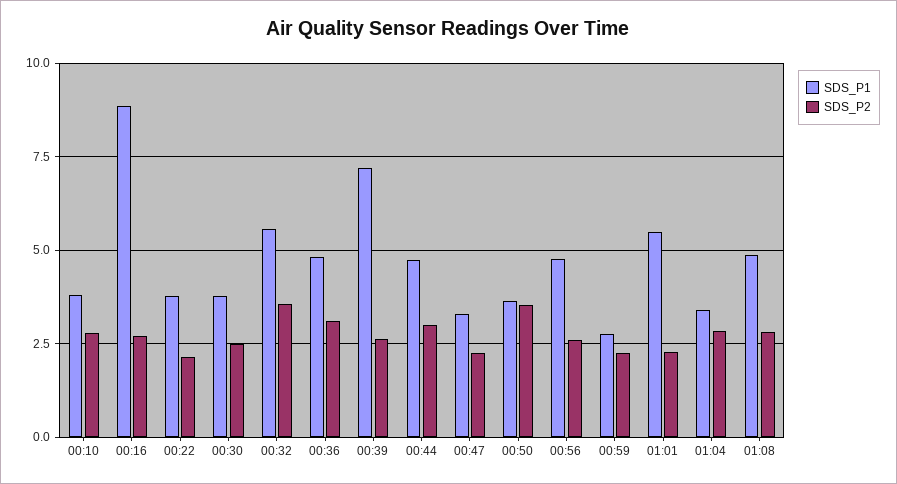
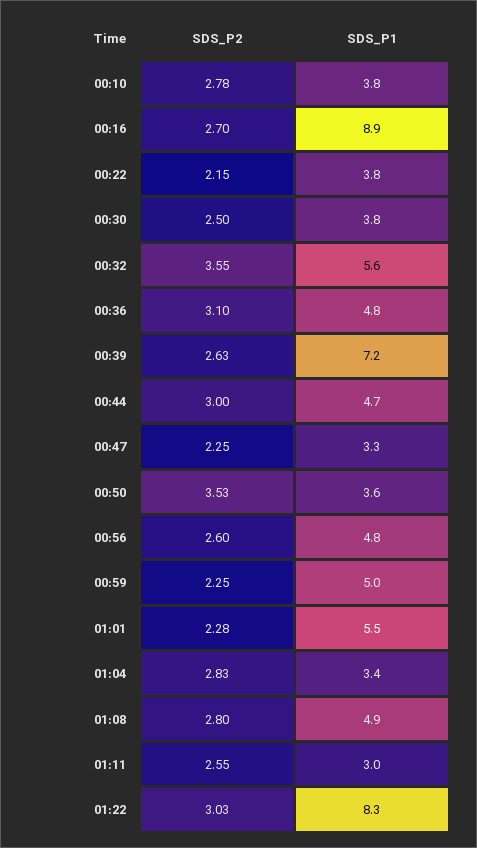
SDS_P1, 00:59: 2.75 -> 5
SDS_P2, 01:11: none -> 2.55
SDS_P1, 01:11: none -> 3
SDS_P2, 01:22: none -> 3.03
SDS_P1, 01:22: none -> 8.3

